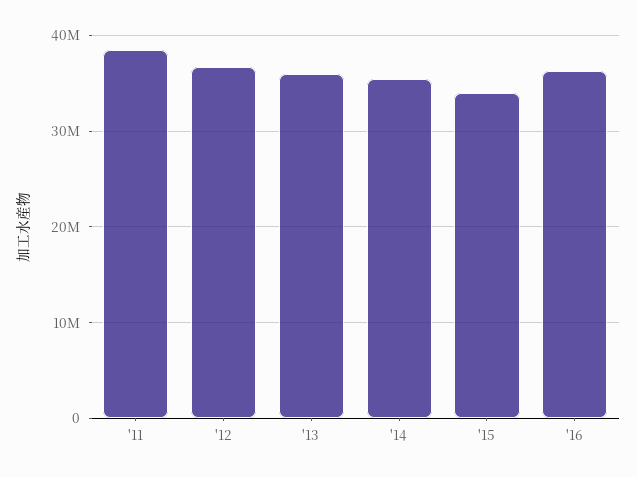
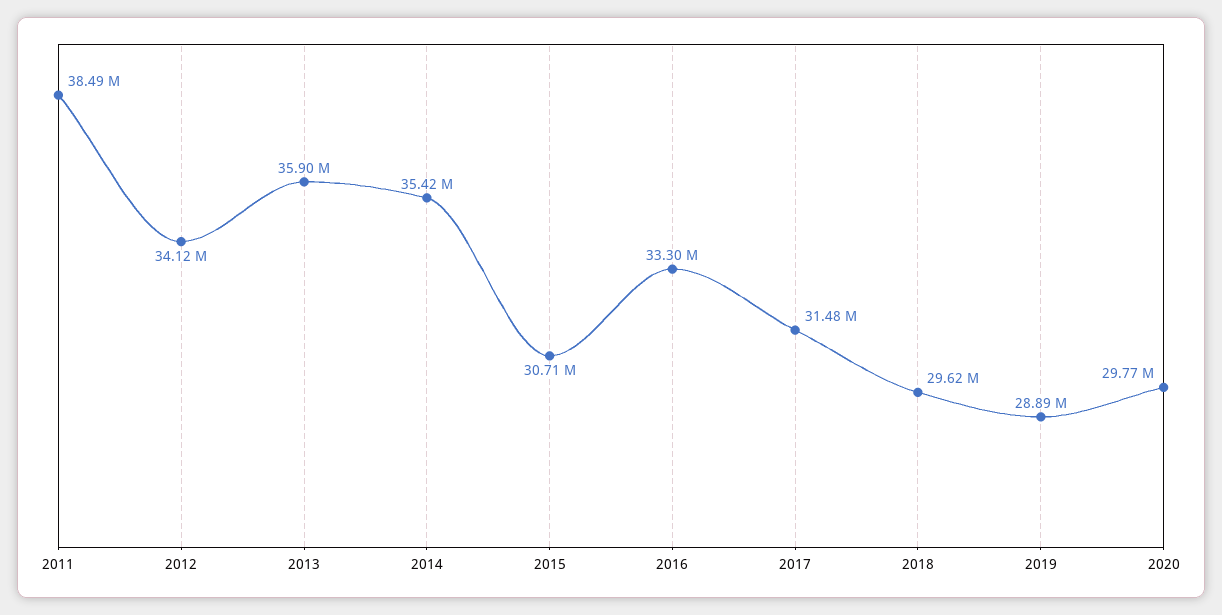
'12: 37000000 -> 34120000
'15: 34000000 -> 30710000
'16: 36000000 -> 33300000
2017: none -> 31480000
2018: none -> 29620000
2019: none -> 28890000
2020: none -> 29770000

